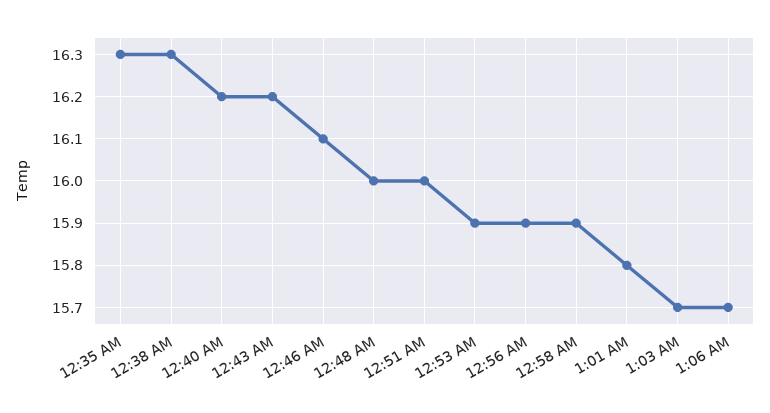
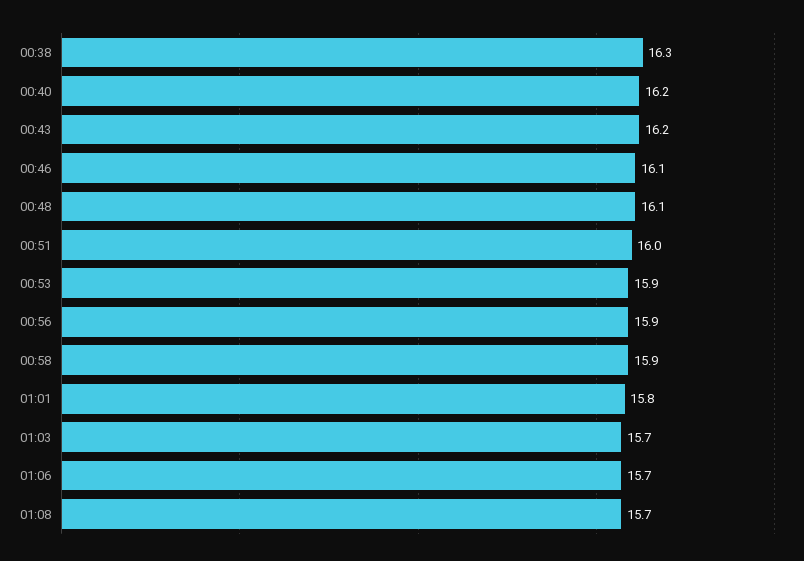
12:35 AM: 16.3 -> none
12:48 AM: 16 -> 16.1
01:08: none -> 15.7

